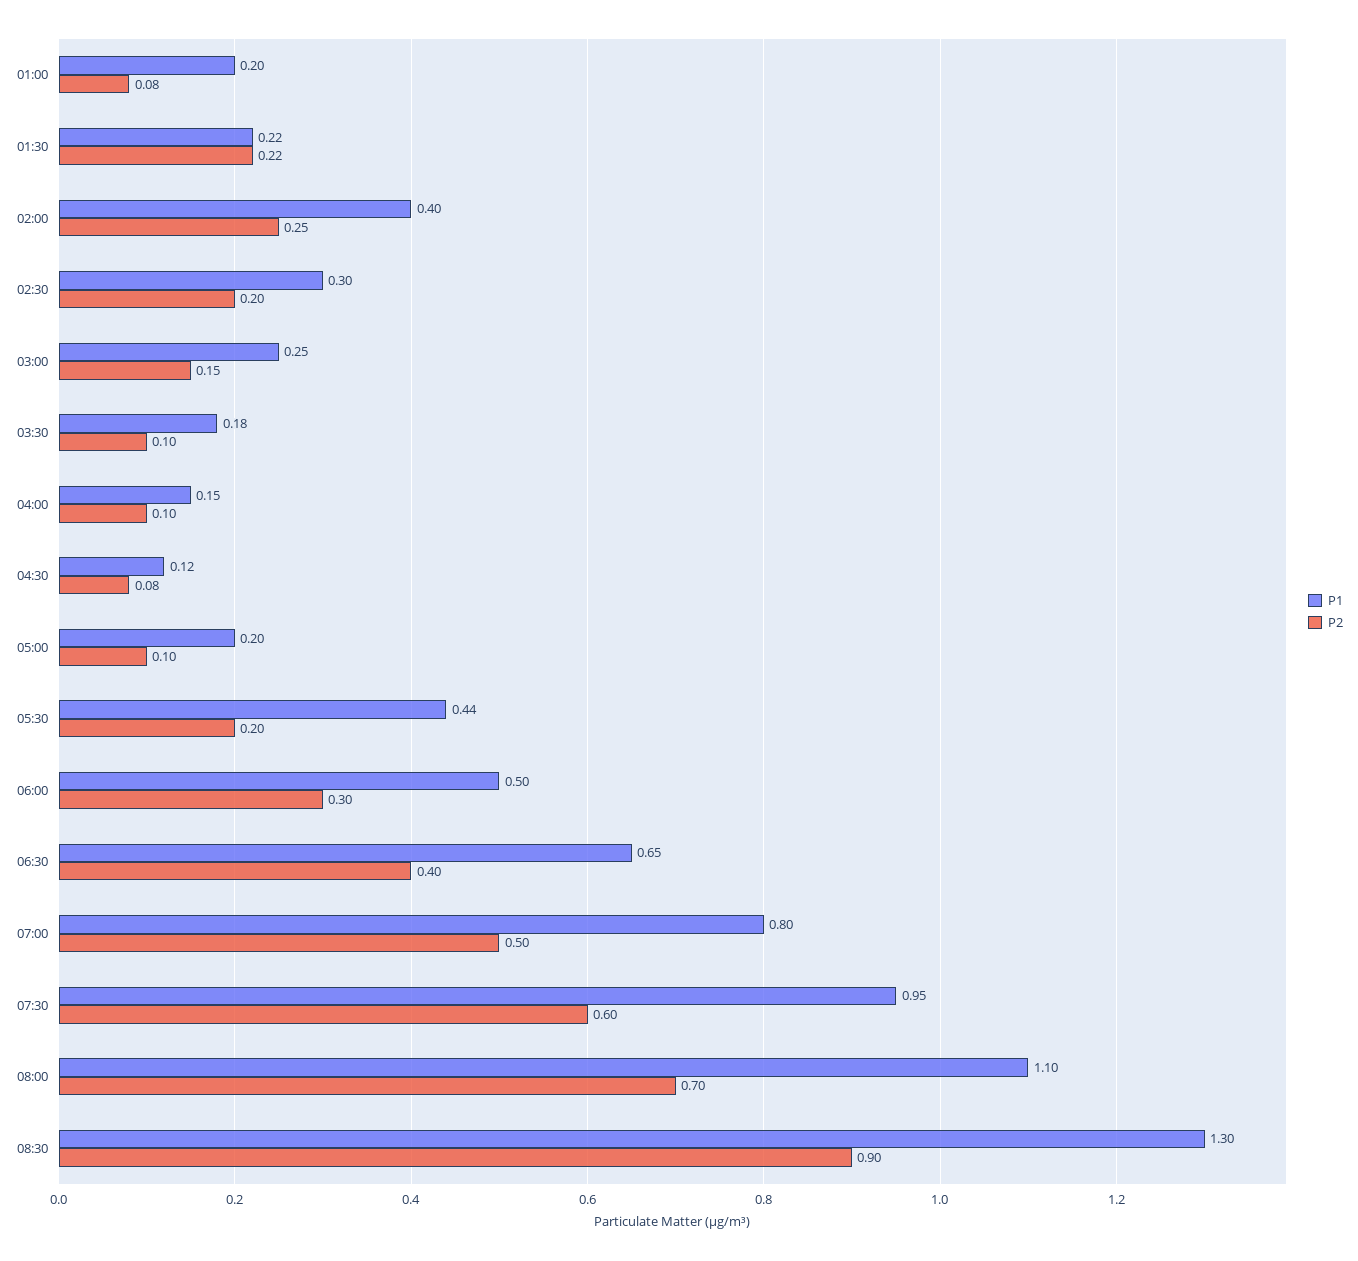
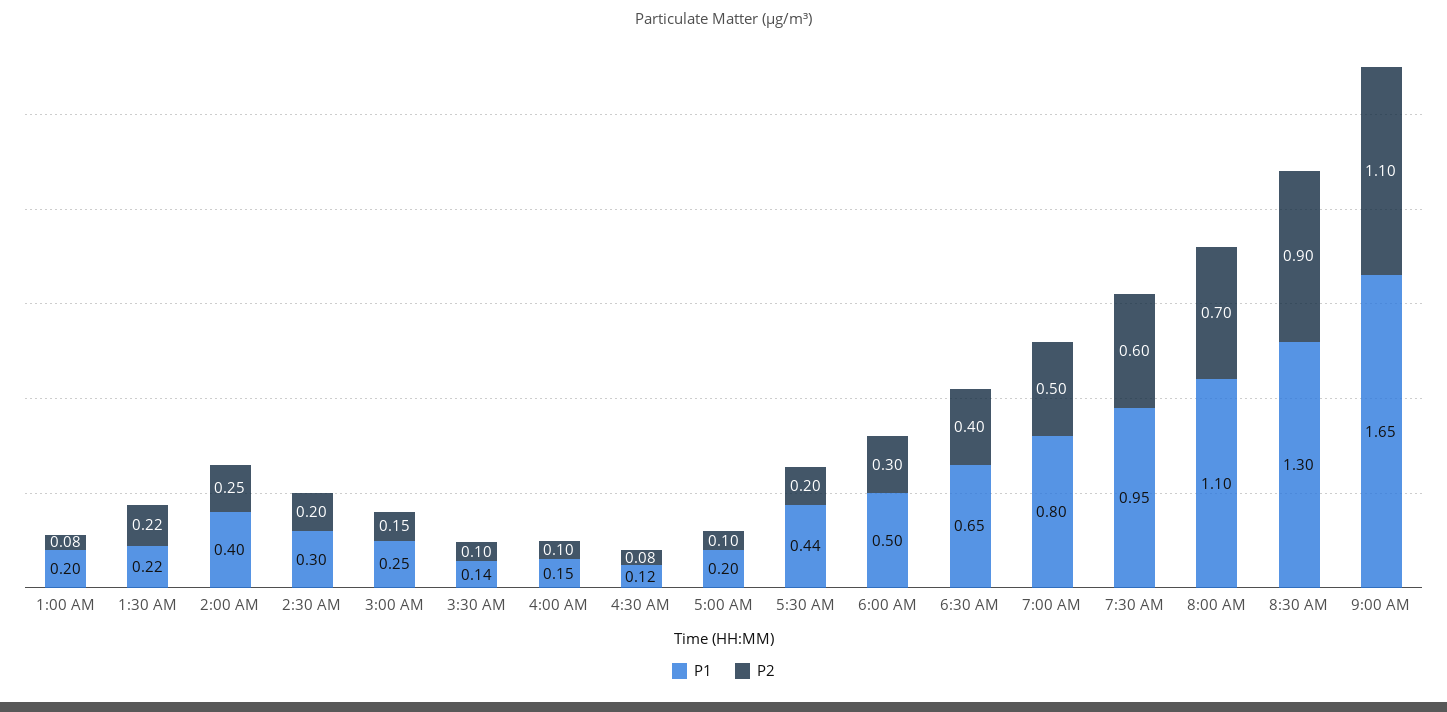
P1, 03:30: 0.18 -> 0.14
P1, 9:00 AM: none -> 1.65
P2, 9:00 AM: none -> 1.1

